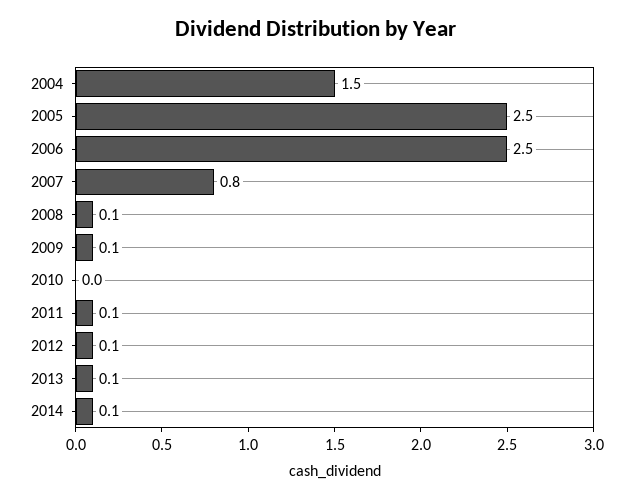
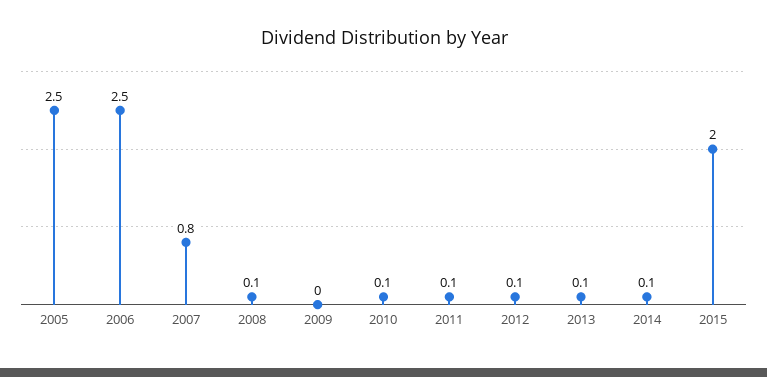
2004: 1.5 -> none
2009: 0.1 -> 0
2010: 0 -> 0.1
2015: none -> 2

